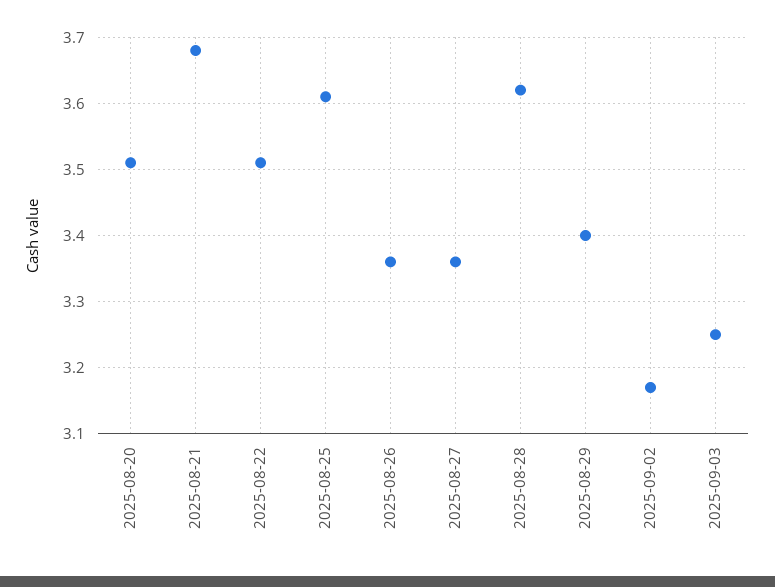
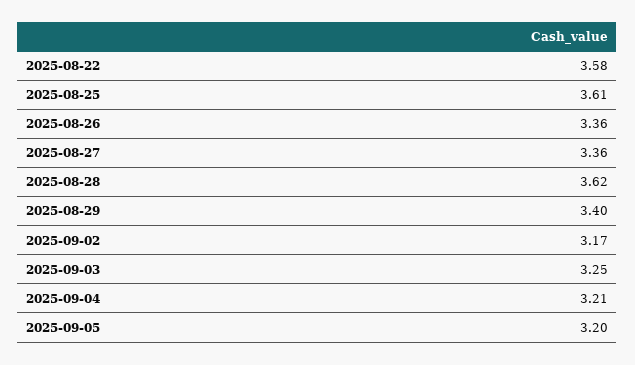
2025-08-20: 3.51 -> none
2025-08-21: 3.68 -> none
2025-08-22: 3.51 -> 3.58
2025-09-04: none -> 3.21
2025-09-05: none -> 3.2

